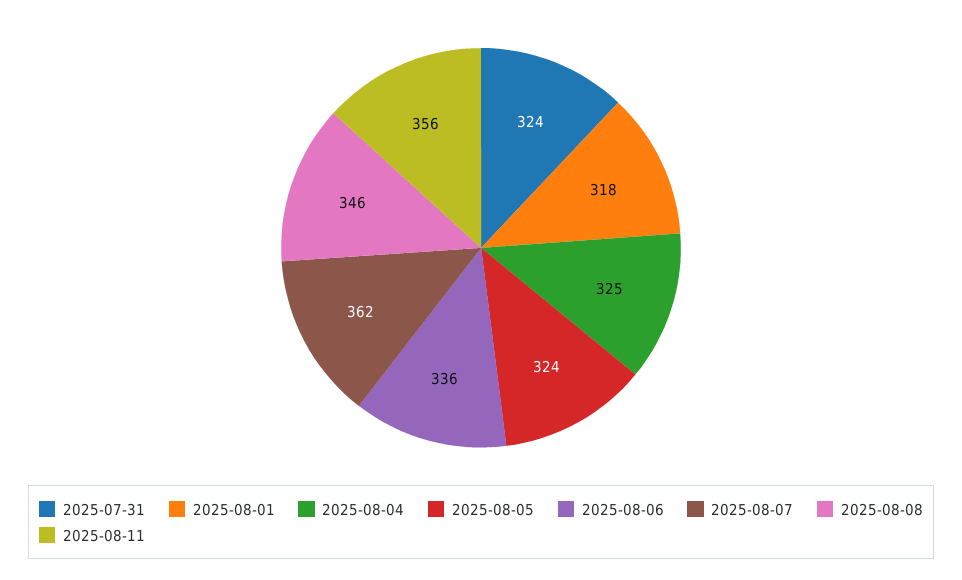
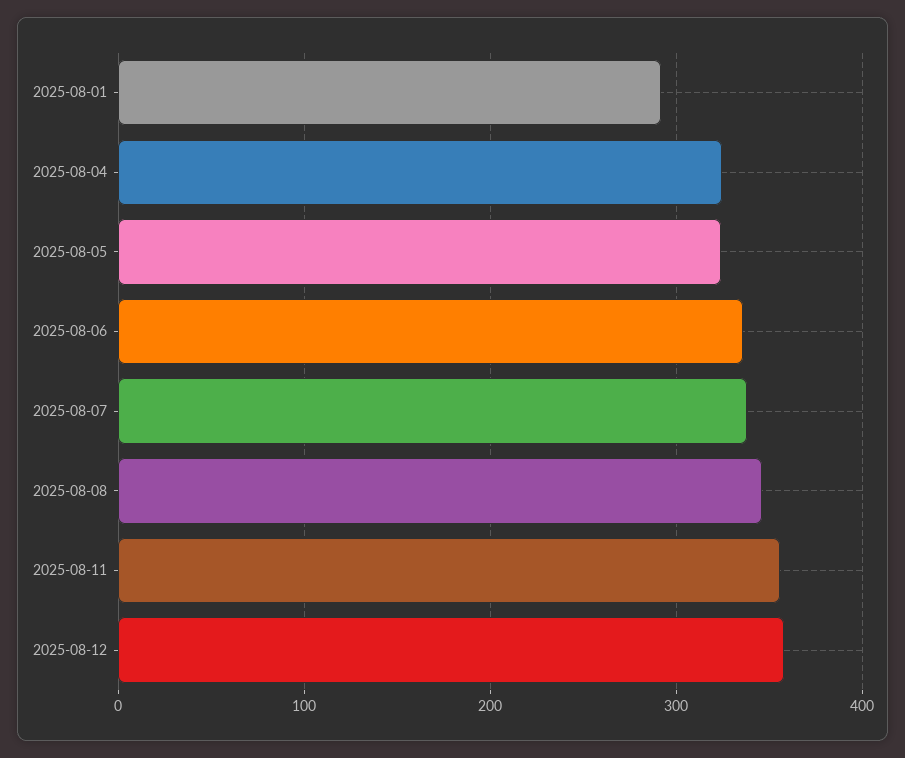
2025-07-31: 324 -> none
2025-08-01: 318 -> 290
2025-08-07: 362 -> 340
2025-08-12: none -> 360

